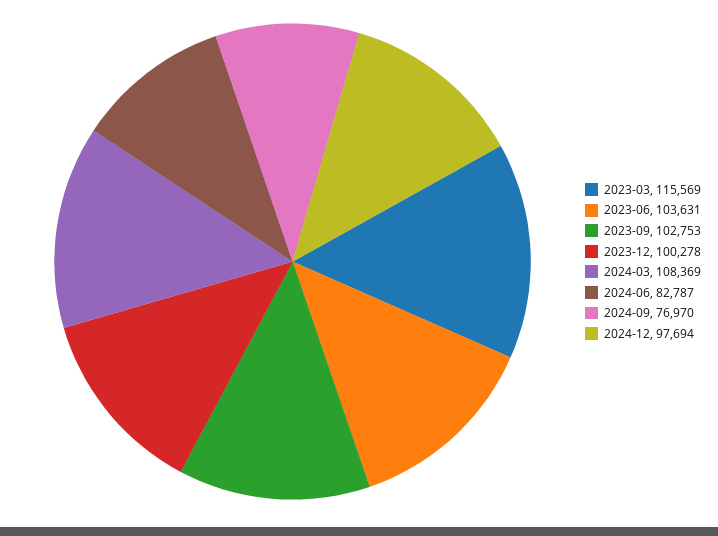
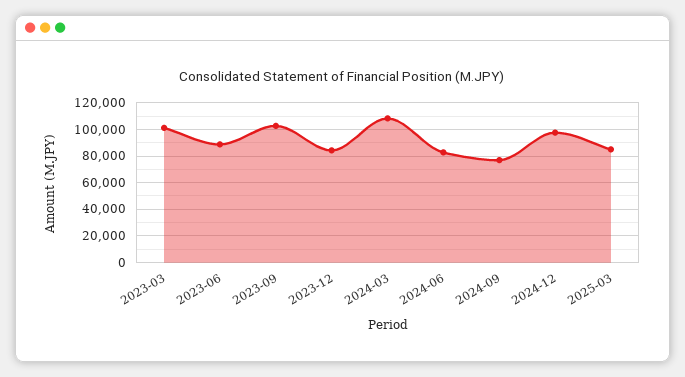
2023-03: 115569 -> 100000
2023-06: 103631 -> 90000
2023-12: 100278 -> 85000
2025-03: none -> 85000

